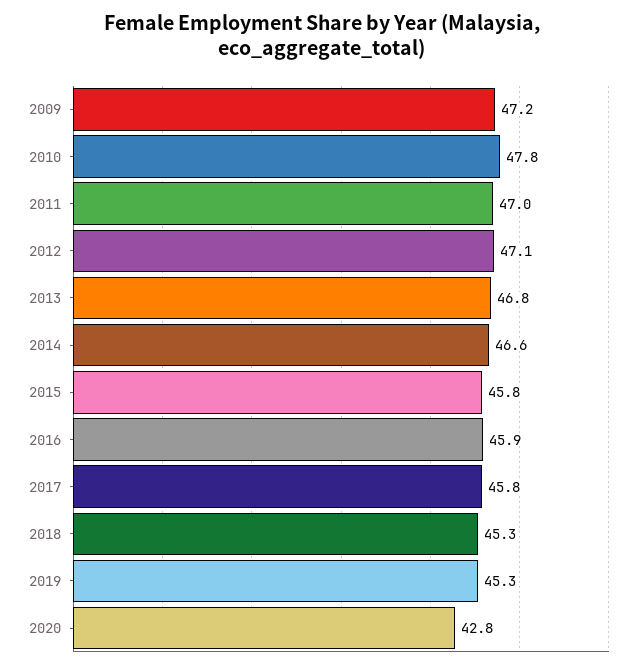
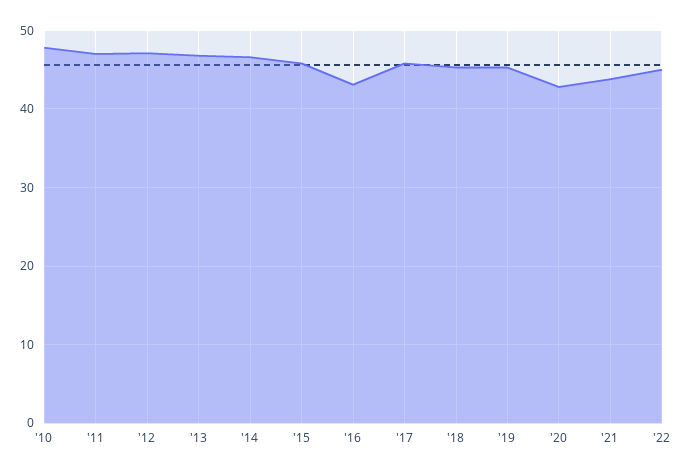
2009: 47.2 -> none
2016: 45.9 -> 43
'21: none -> 44
'22: none -> 45

